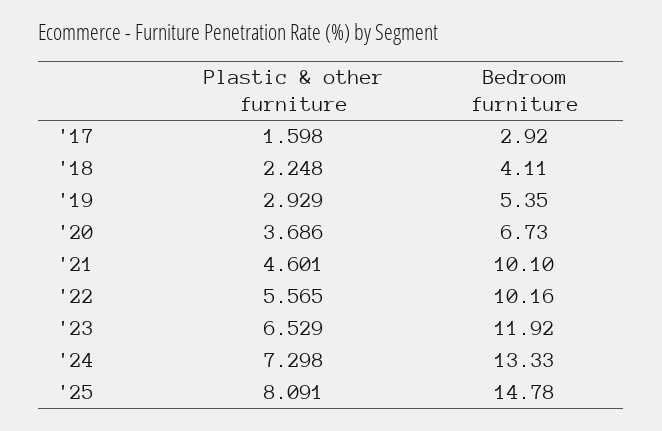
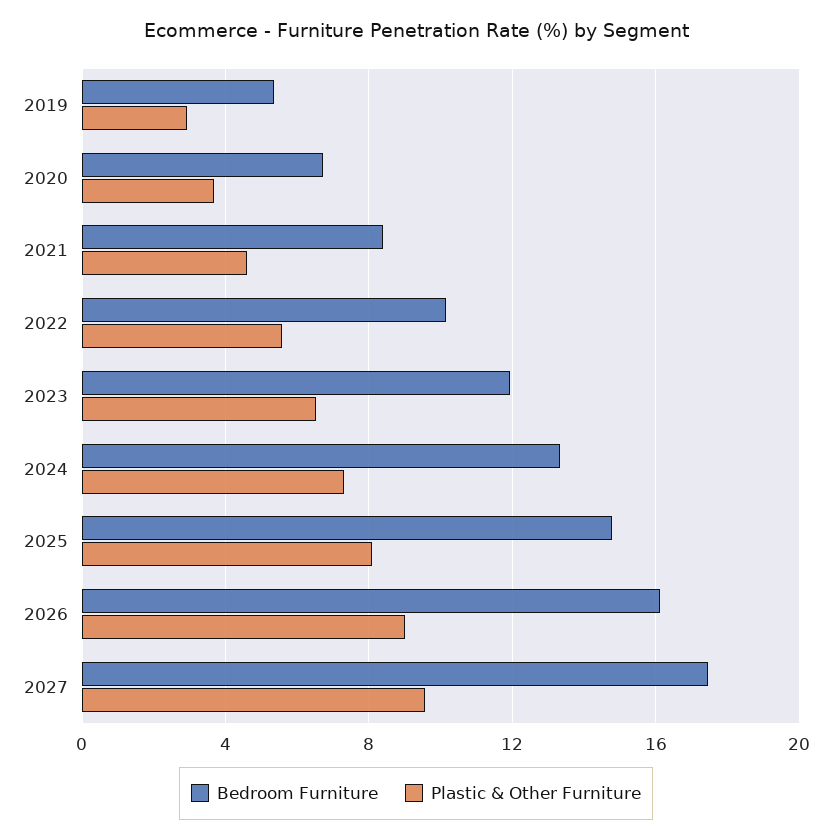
Plastic & other furniture, '17: 1.598 -> none
Bedroom furniture, '17: 2.92 -> none
Plastic & other furniture, '18: 2.248 -> none
Bedroom furniture, '18: 4.11 -> none
Bedroom furniture, '21: 10.1 -> 8.5
Bedroom furniture, 2026: none -> 16
Plastic & other furniture, 2026: none -> 9
Bedroom furniture, 2027: none -> 17.5
Plastic & other furniture, 2027: none -> 9.5

